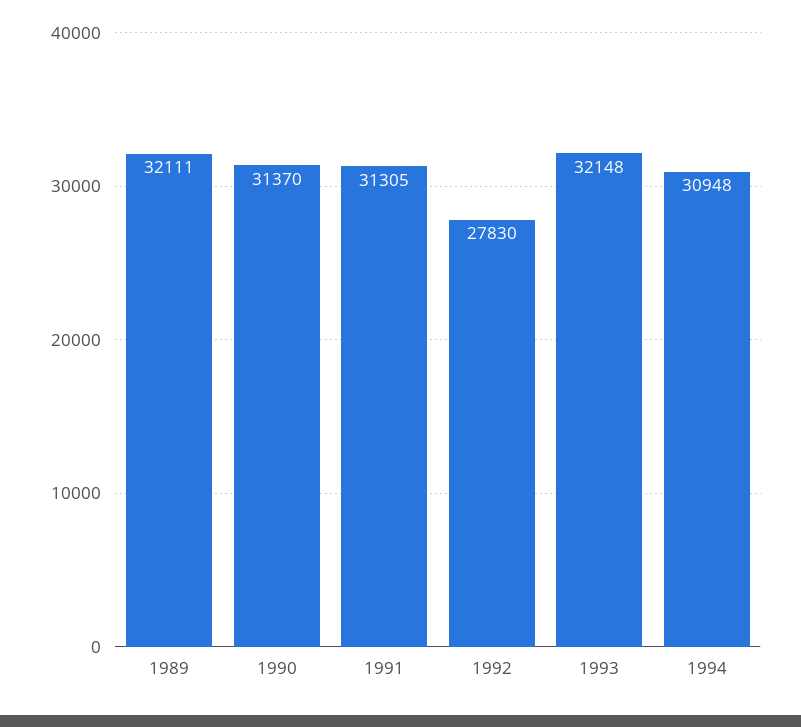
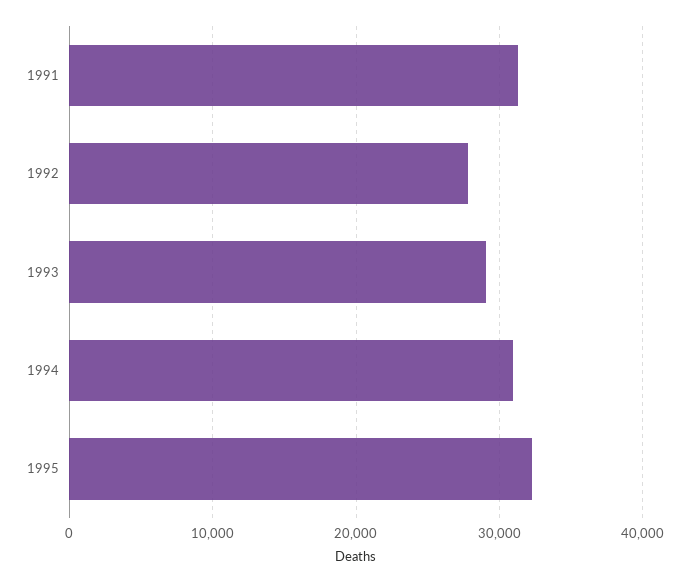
1989: 32111 -> none
1990: 31370 -> none
1993: 32148 -> 29000
1995: none -> 32000

